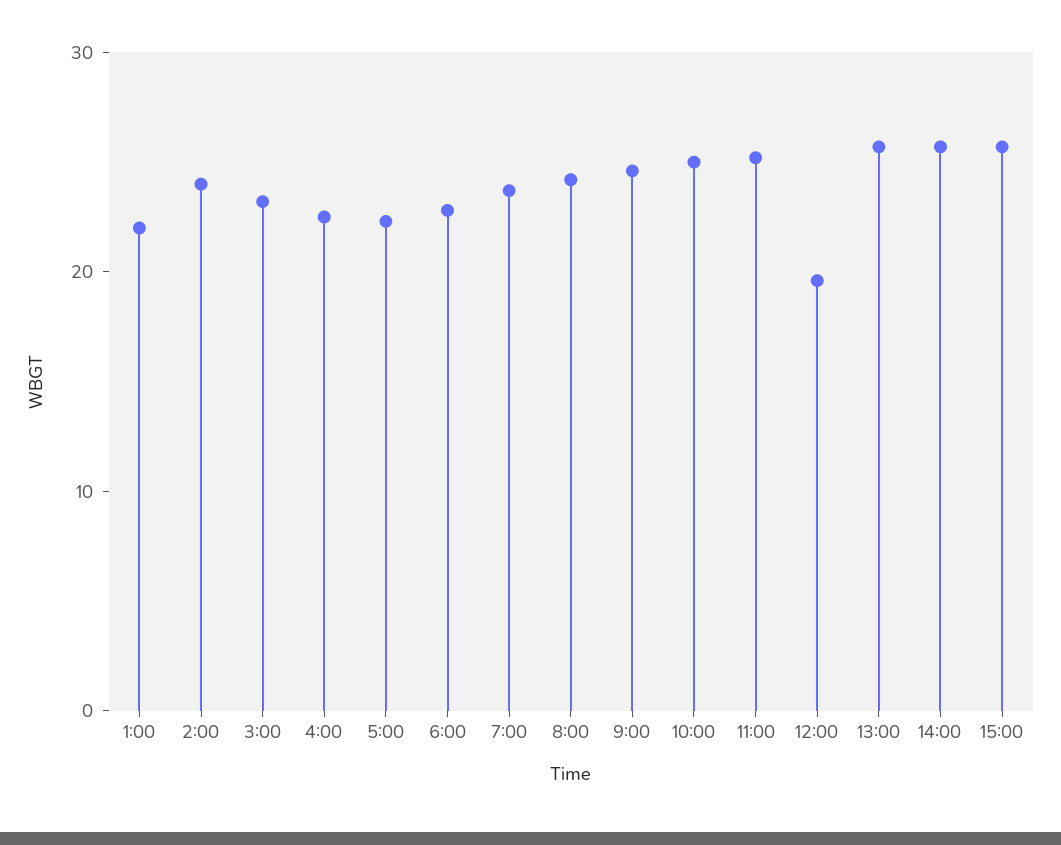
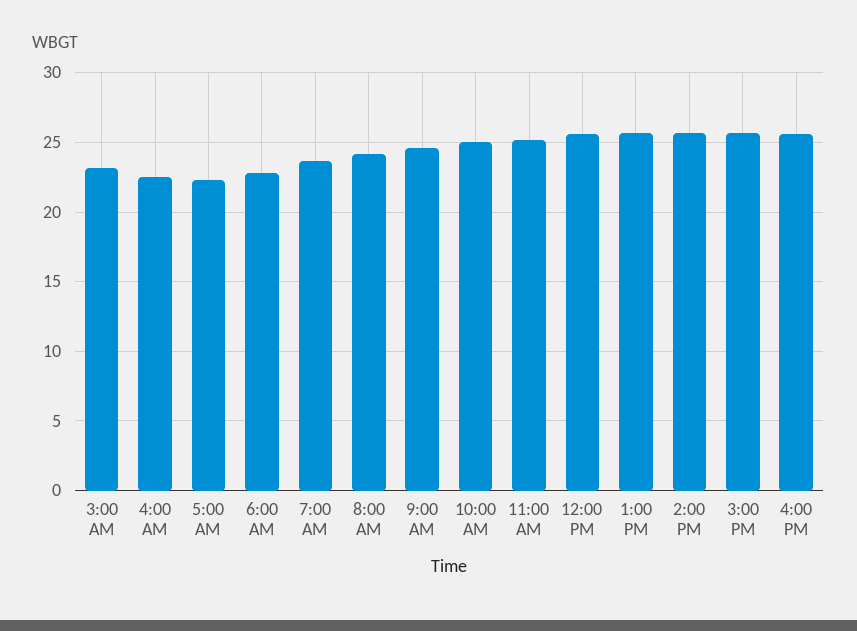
1:00: 22 -> none
2:00: 24 -> none
12:00: 20 -> 25.5
4:00 PM: none -> 25.5

